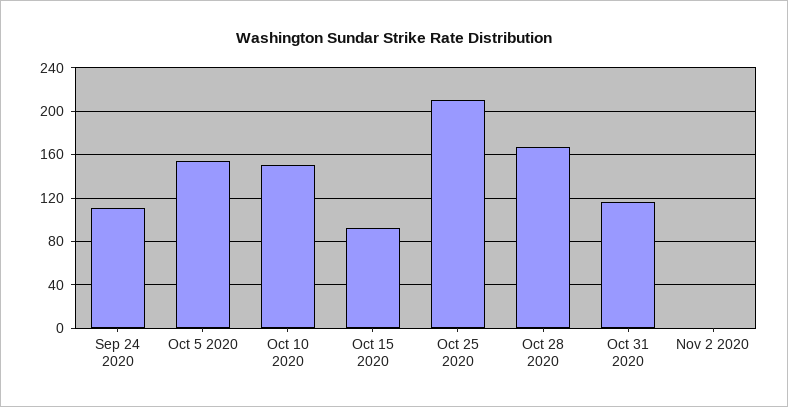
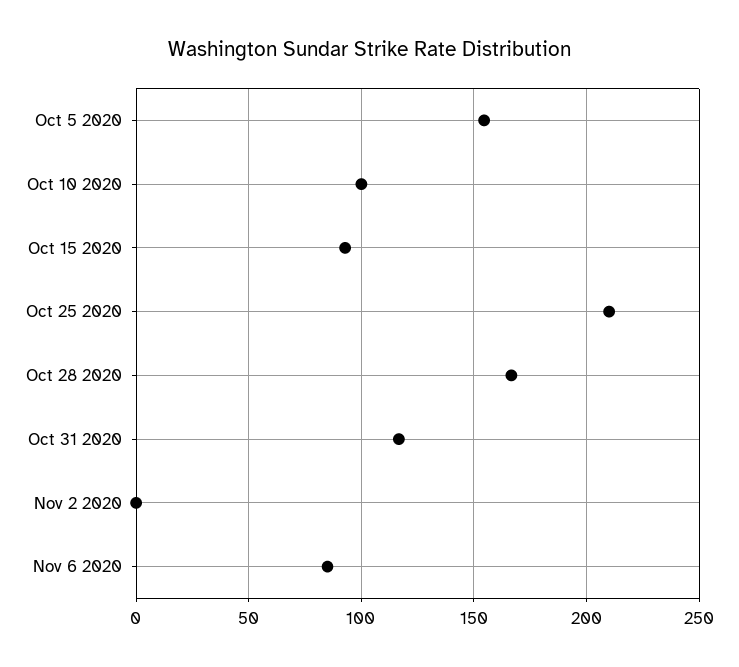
Sep 24 2020: 110 -> none
Oct 10 2020: 150 -> 100
Nov 6 2020: none -> 85

